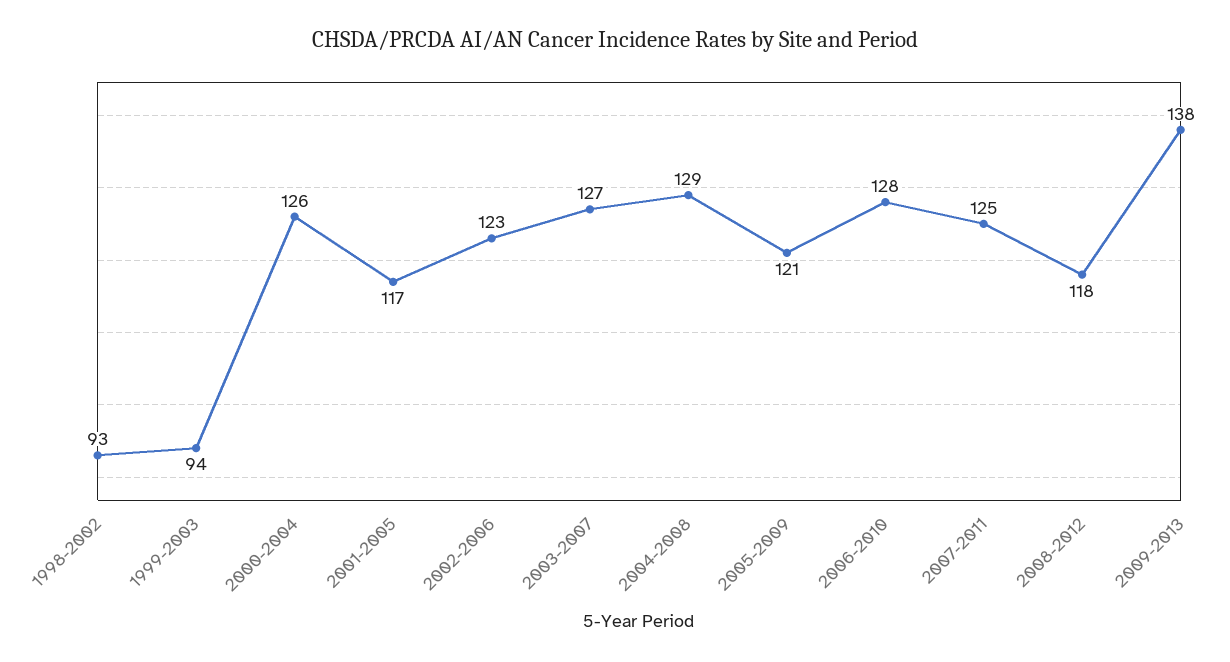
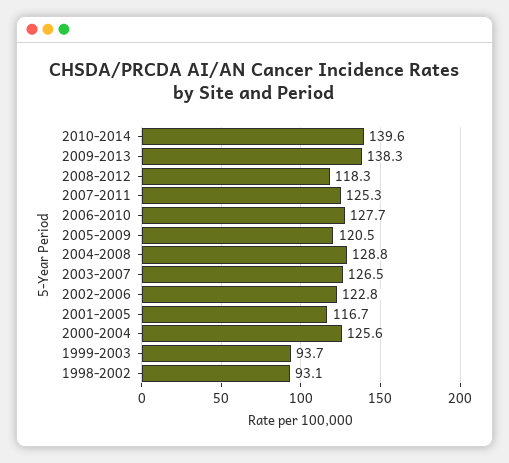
2010-2014: none -> 139.6

